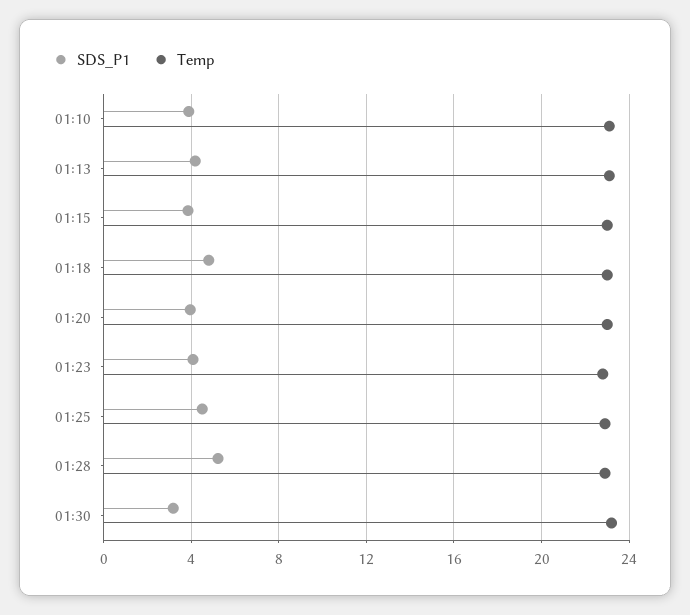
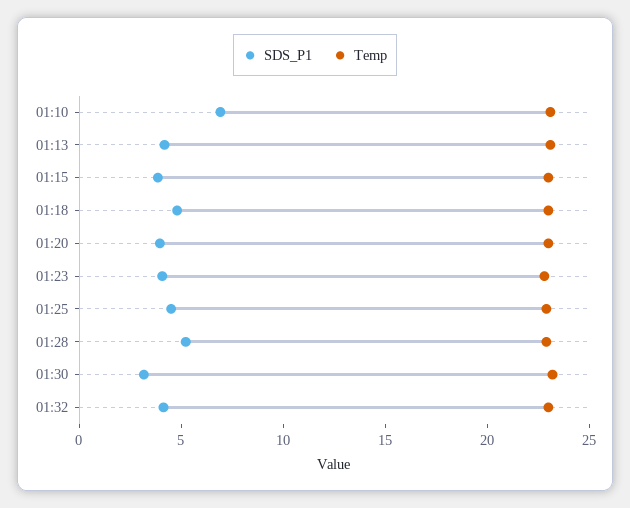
SDS_P1, 01:10: 4 -> 7
SDS_P1, 01:32: none -> 4
Temp, 01:32: none -> 23

